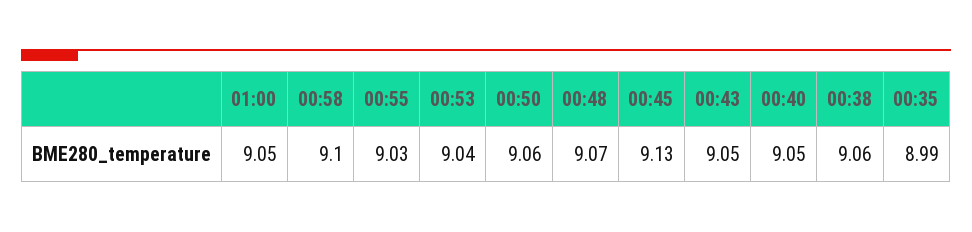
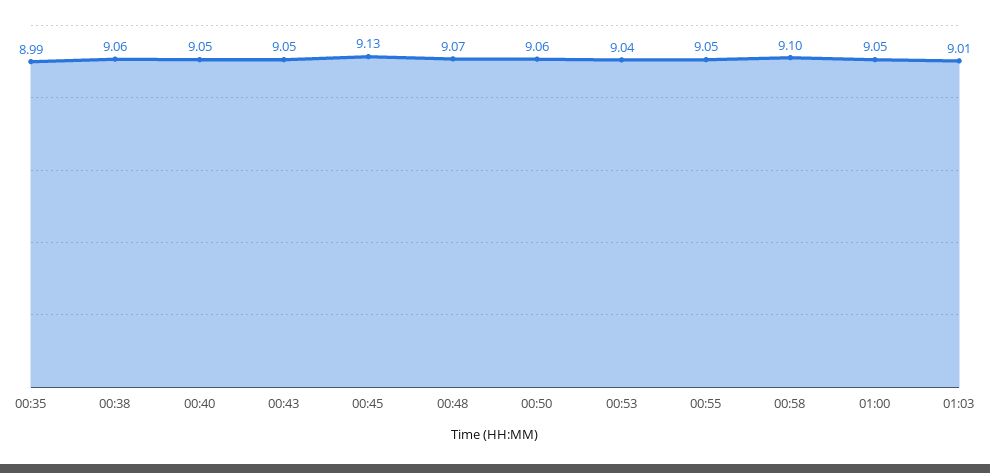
00:55: 9.03 -> 9.05
01:03: none -> 9.01

